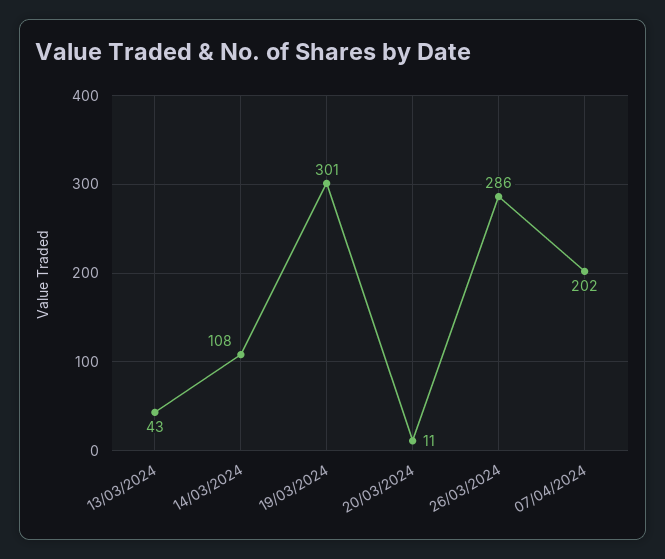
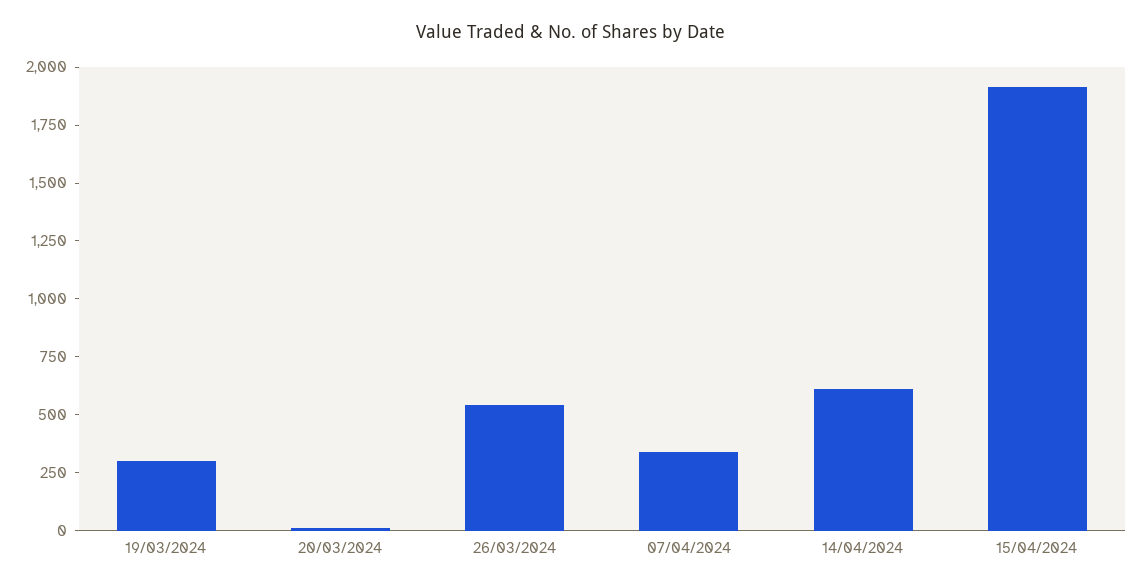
13/03/2024: 43 -> none
14/03/2024: 108 -> none
26/03/2024: 286 -> 550
07/04/2024: 202 -> 350
14/04/2024: none -> 600
15/04/2024: none -> 1900

